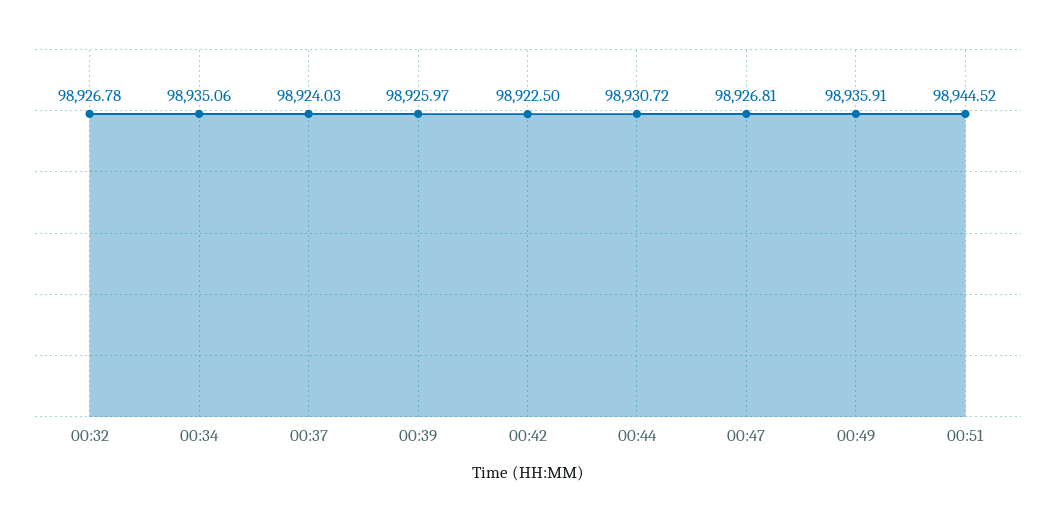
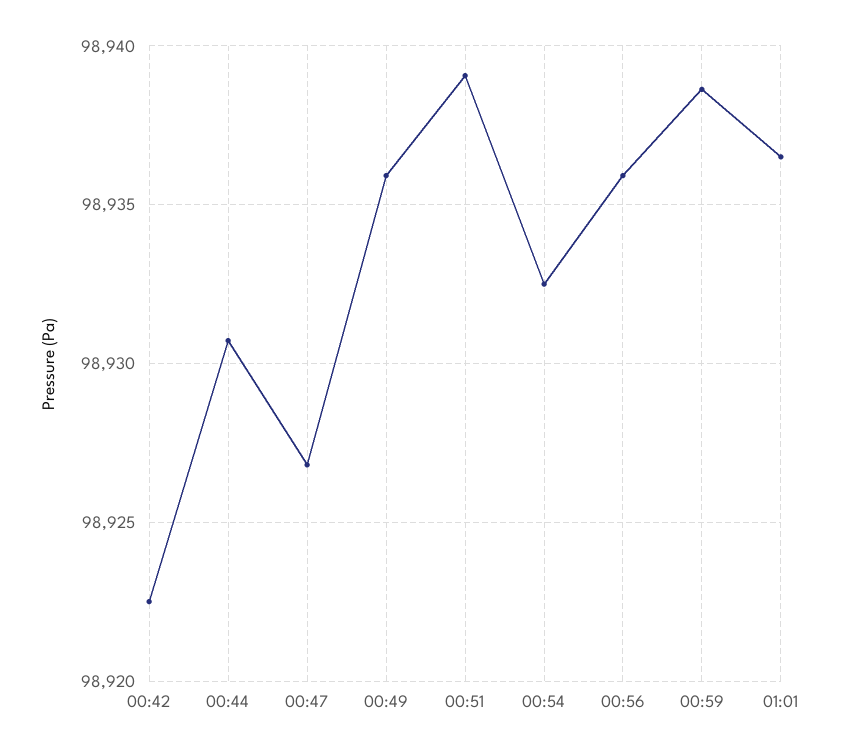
00:32: 98926.78 -> none
00:34: 98935.06 -> none
00:37: 98924.03 -> none
00:39: 98925.97 -> none
00:51: 98944.52 -> 98939
00:54: none -> 98932.5
00:56: none -> 98936
00:59: none -> 98938.5
01:01: none -> 98936.5

